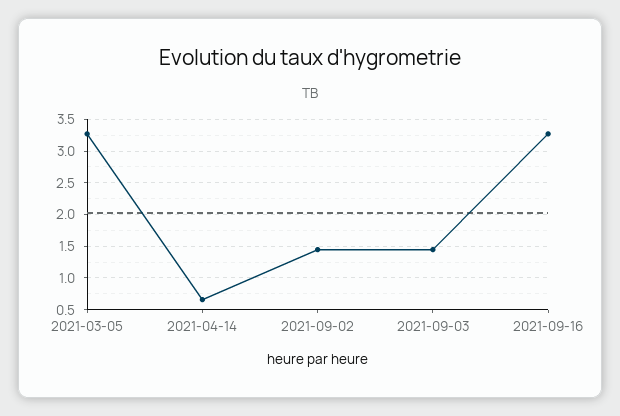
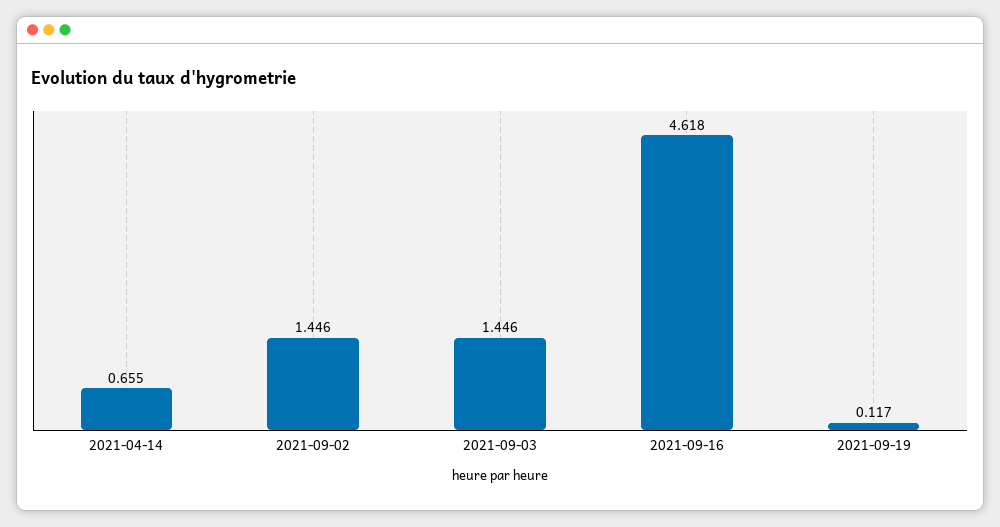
2021-03-05: 3.3 -> none
2021-09-16: 3.3 -> 4.618
2021-09-19: none -> 0.117

